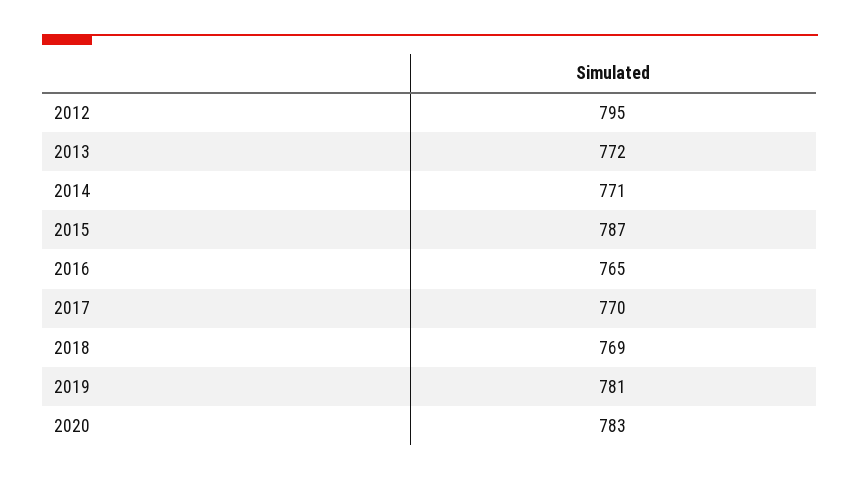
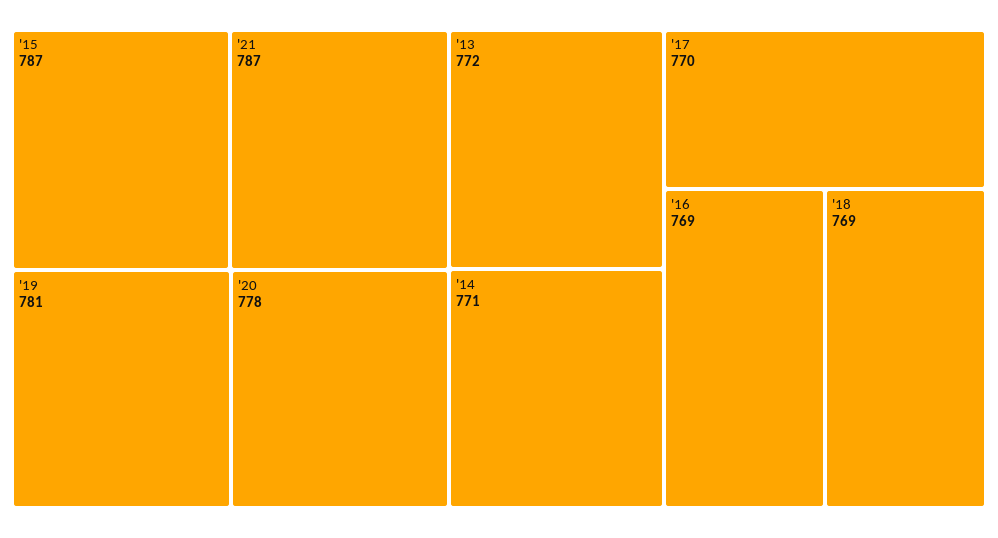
2012: 795 -> none
2016: 765 -> 769
2020: 783 -> 778
'21: none -> 787

